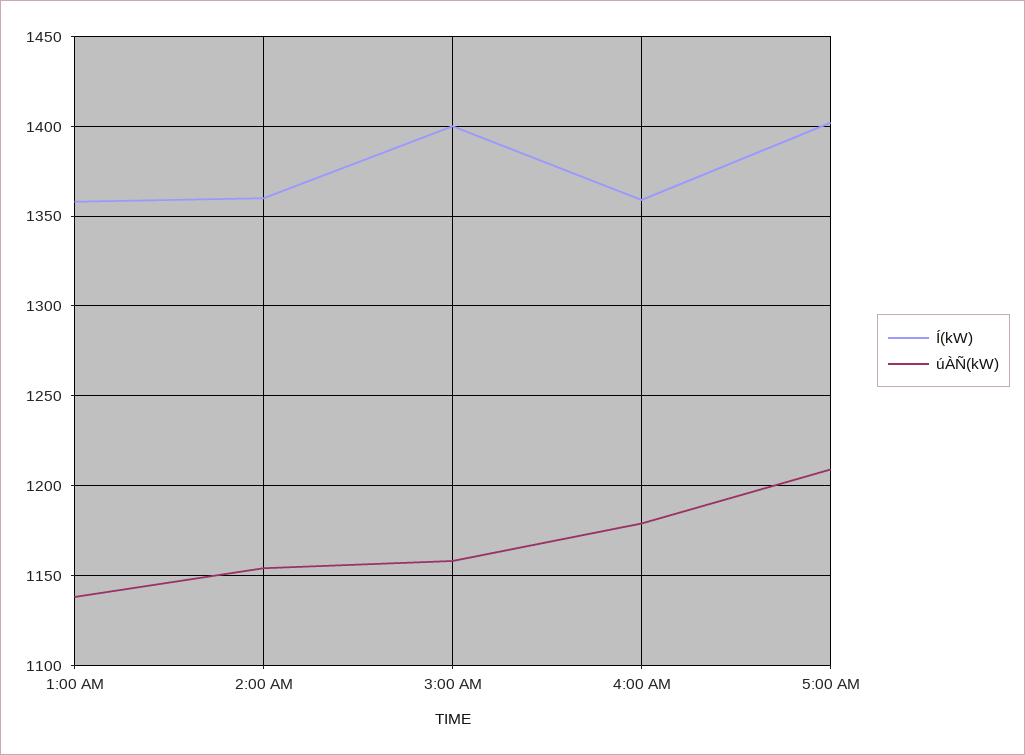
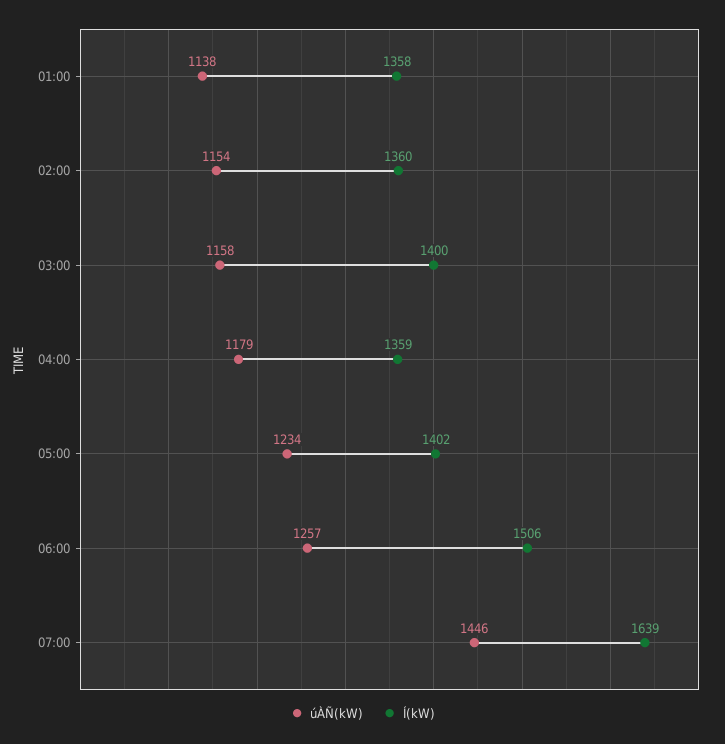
úÀÑ(kW), 5:00 AM: 1210 -> 1234
úÀÑ(kW), 06:00: none -> 1257
Í(kW), 06:00: none -> 1506
úÀÑ(kW), 07:00: none -> 1446
Í(kW), 07:00: none -> 1639

